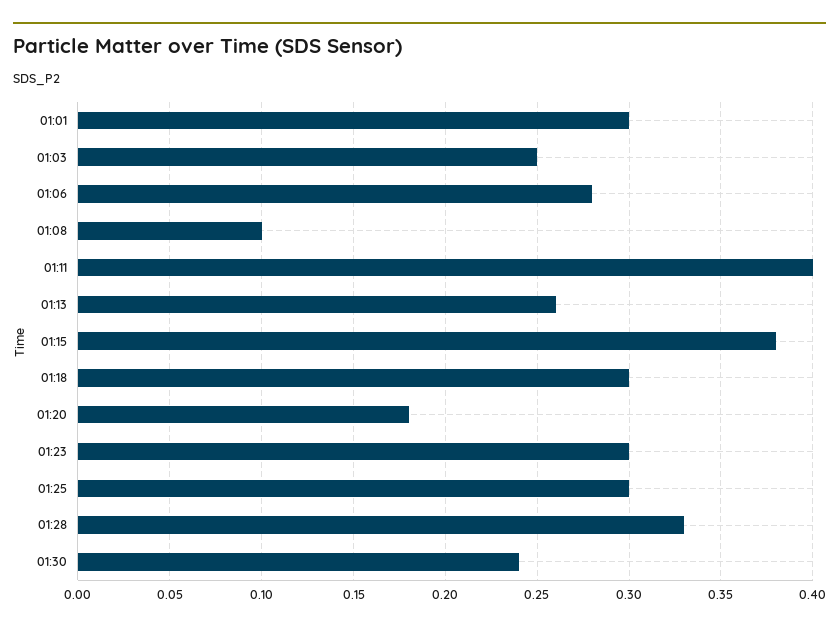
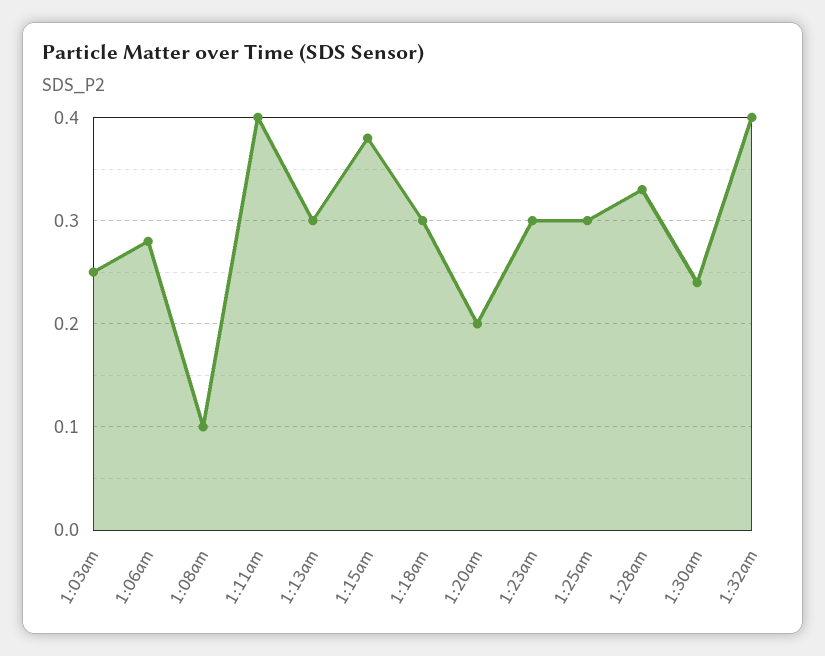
01:01: 0.3 -> none
01:13: 0.26 -> 0.3
01:20: 0.18 -> 0.2
1:32am: none -> 0.4

